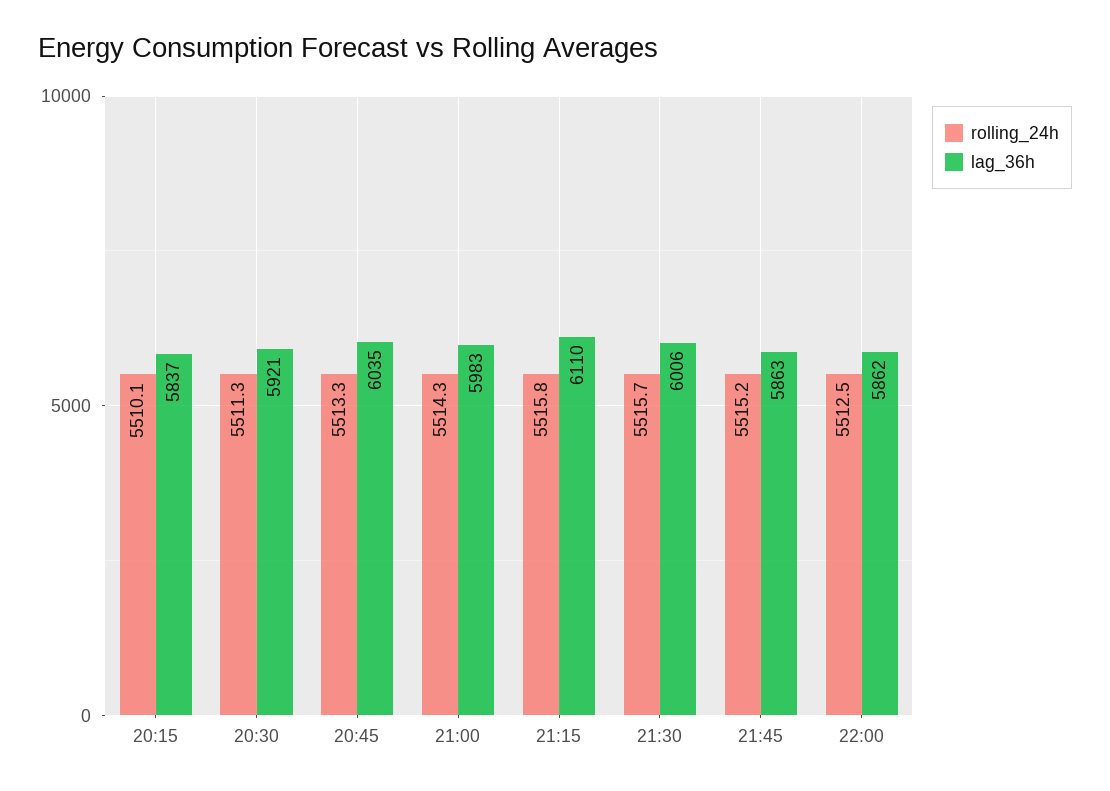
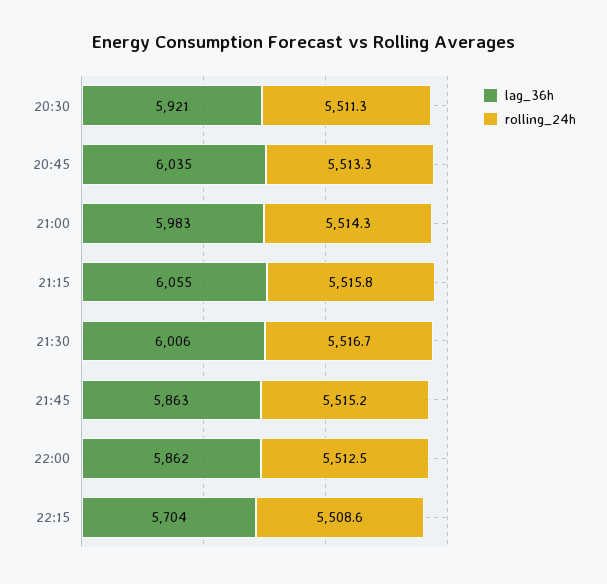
rolling_24h, 20:15: 5510.1 -> none
lag_36h, 20:15: 5837 -> none
lag_36h, 21:15: 6110 -> 6055
rolling_24h, 21:30: 5515.7 -> 5516.7
lag_36h, 22:15: none -> 5704
rolling_24h, 22:15: none -> 5508.6

